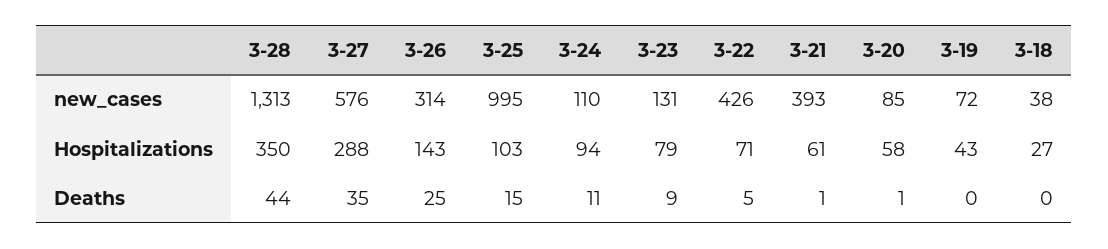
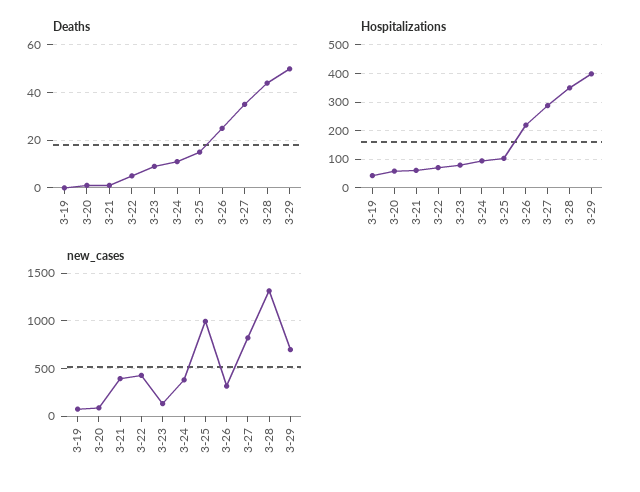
new_cases, 3-27: 576 -> 800
new_cases, 3-24: 110 -> 400
new_cases, 3-18: 38 -> none
Hospitalizations, 3-26: 143 -> 225
Hospitalizations, 3-18: 27 -> none
Deaths, 3-18: 0 -> none
Deaths, 3-29: none -> 50
Hospitalizations, 3-29: none -> 400
new_cases, 3-29: none -> 700

